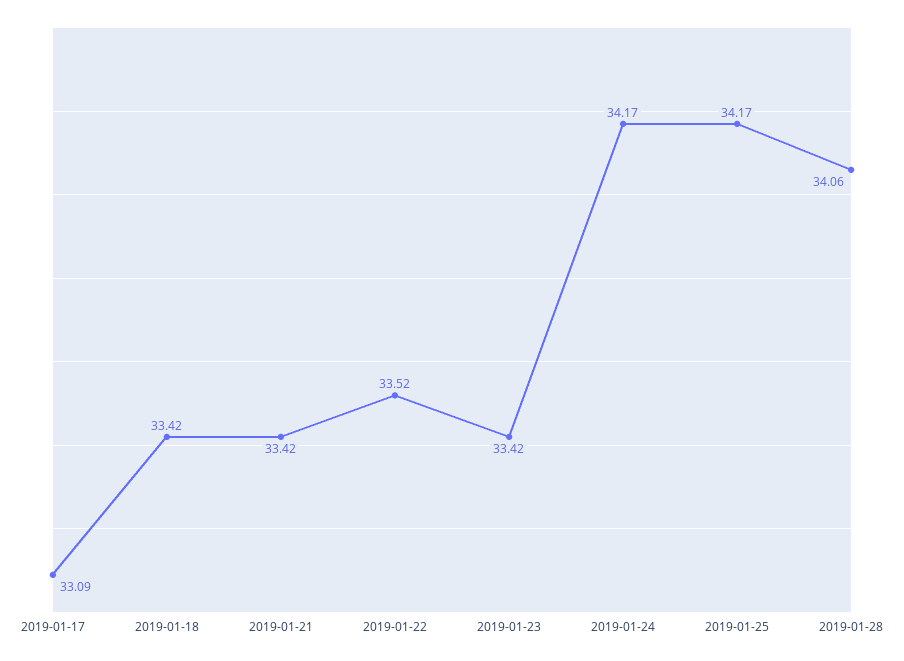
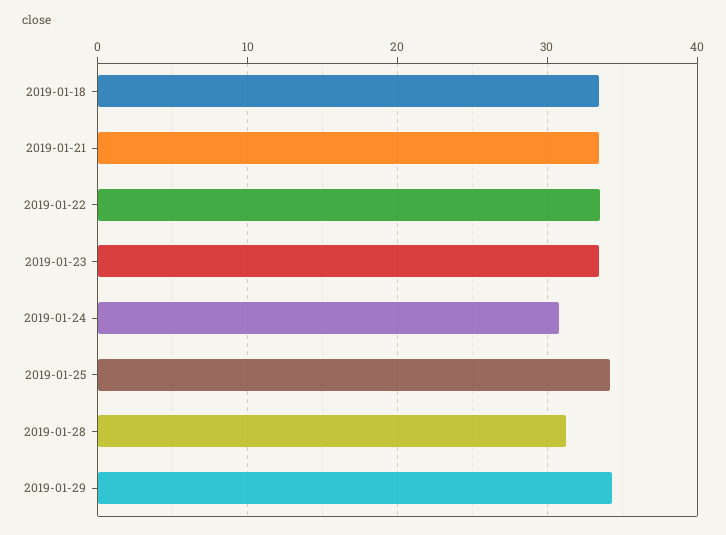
2019-01-17: 33.09 -> none
2019-01-24: 34.17 -> 31
2019-01-28: 34.06 -> 31
2019-01-29: none -> 34

